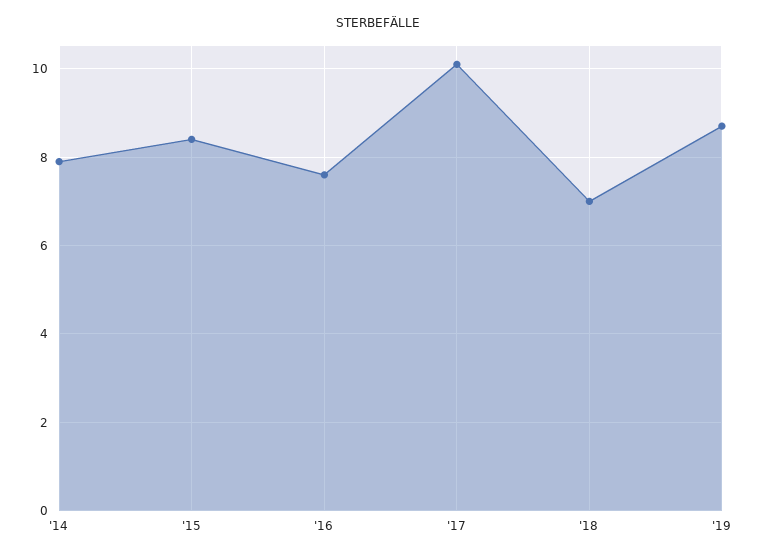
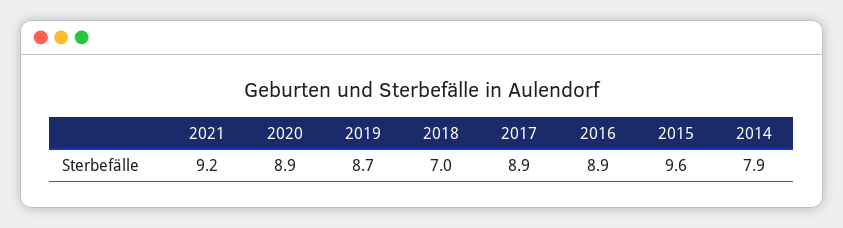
'15: 8.5 -> 9.6
'16: 7.5 -> 8.9
'17: 10 -> 8.9
2021: none -> 9.2
2020: none -> 8.9

